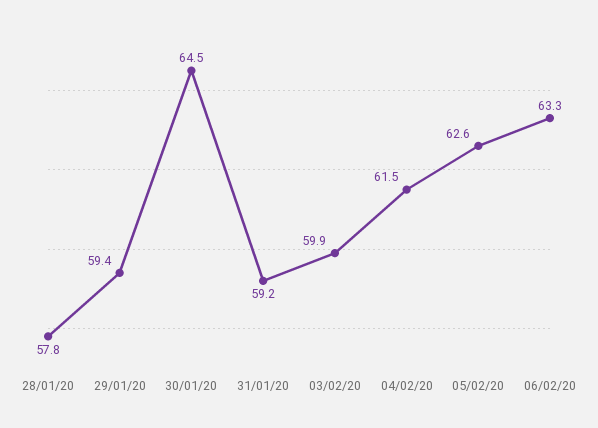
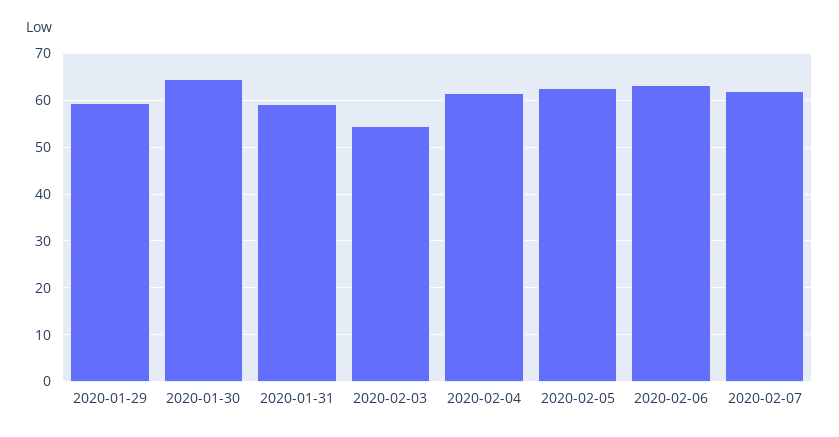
28/01/20: 57.8 -> none
03/02/20: 59.9 -> 54
2020-02-07: none -> 62

